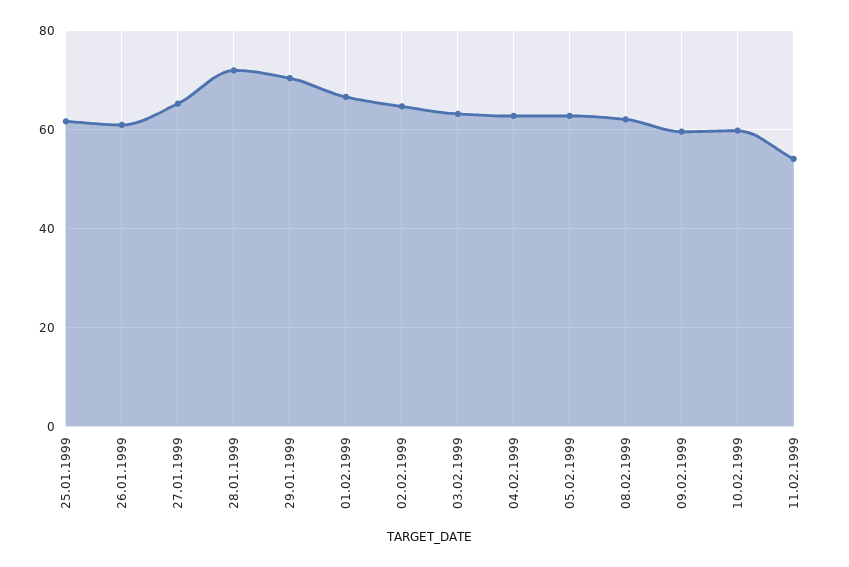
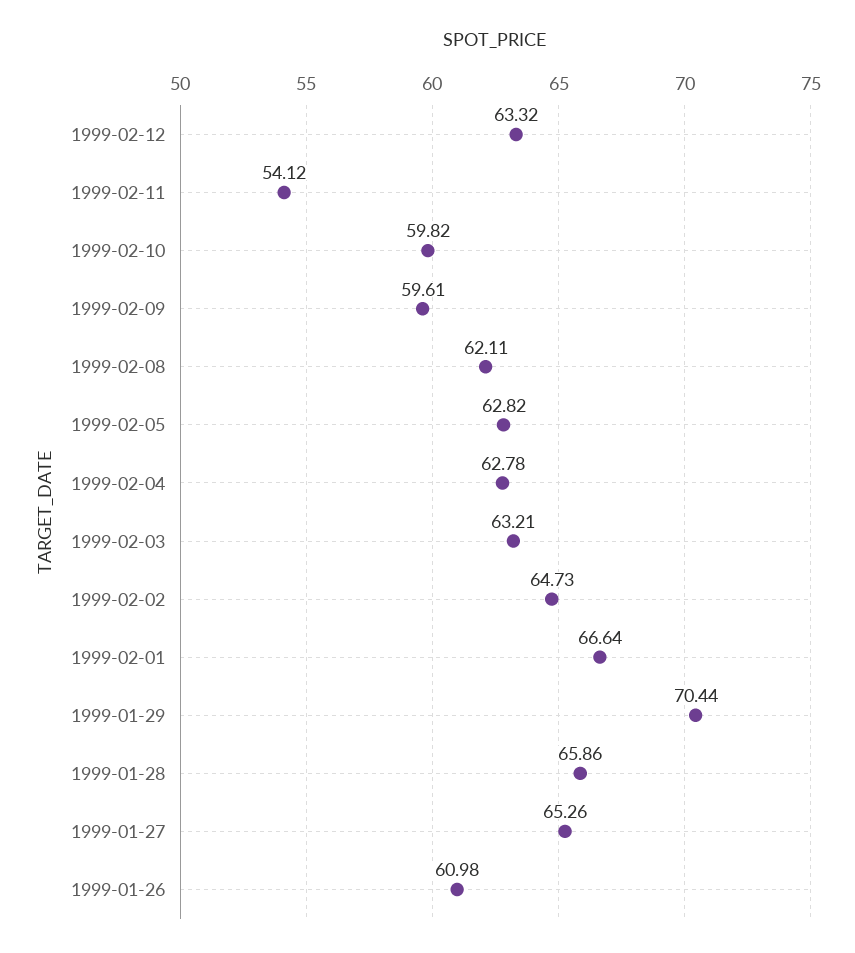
25.01.1999: 62 -> none
28.01.1999: 72 -> 65.86
1999-02-12: none -> 63.32

